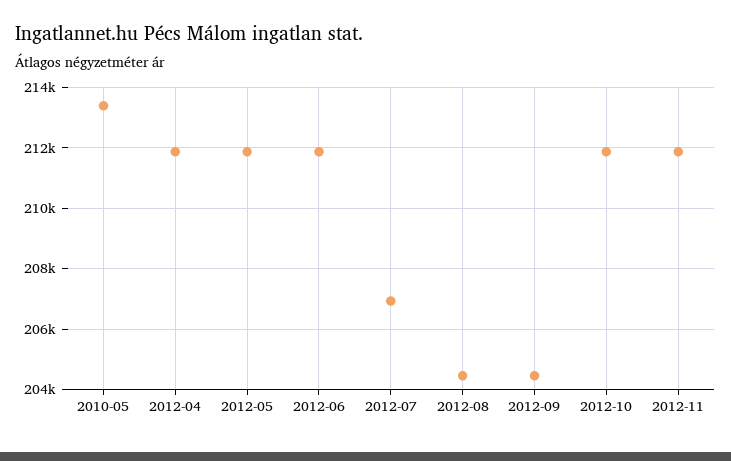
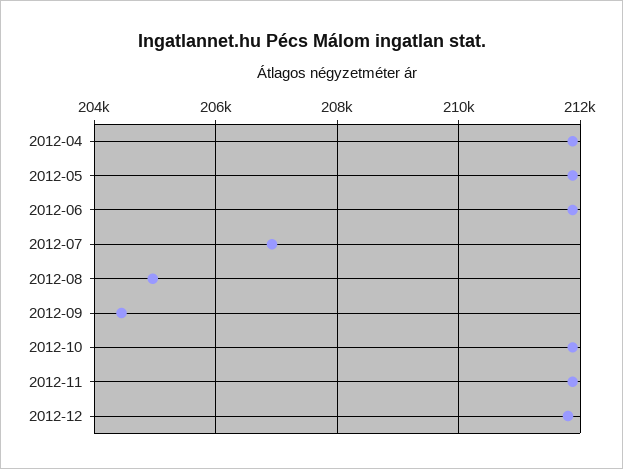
2010-05: 213400 -> none
2012-08: 204400 -> 205000
2012-12: none -> 211800

